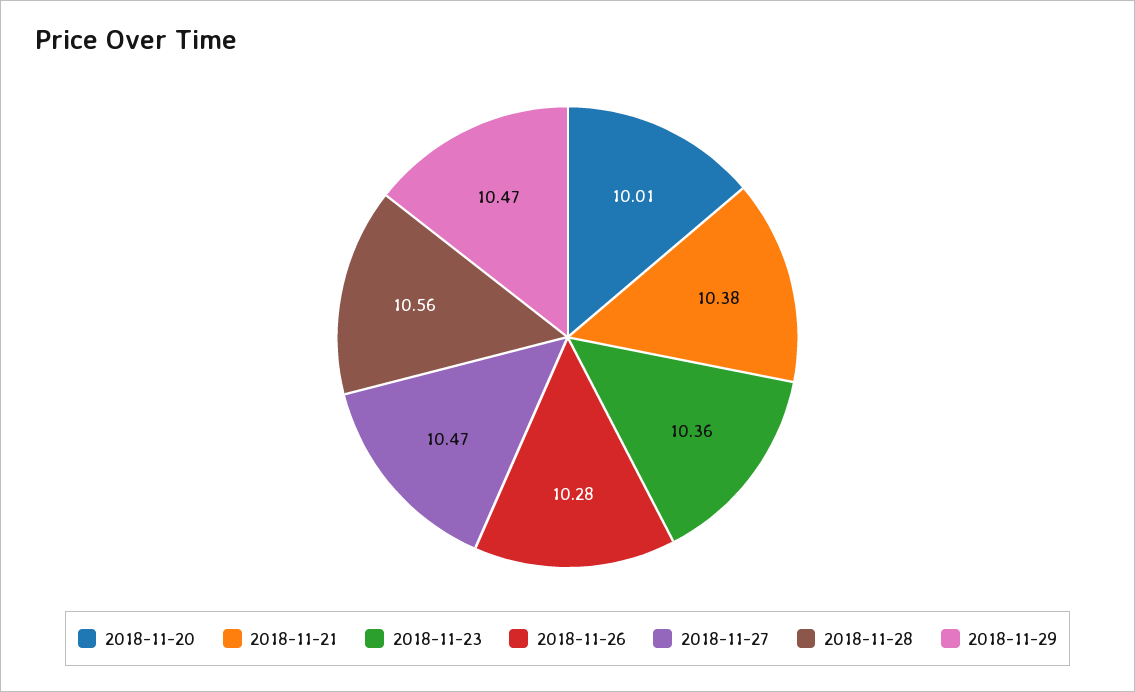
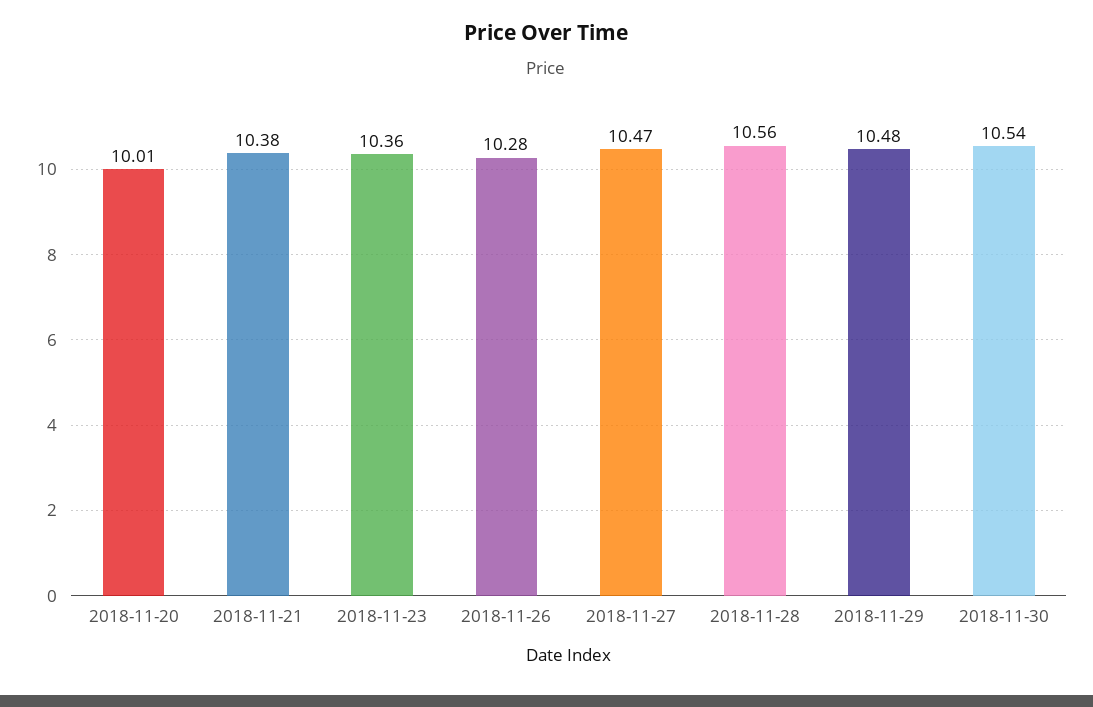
2018-11-29: 10.47 -> 10.48
2018-11-30: none -> 10.54

